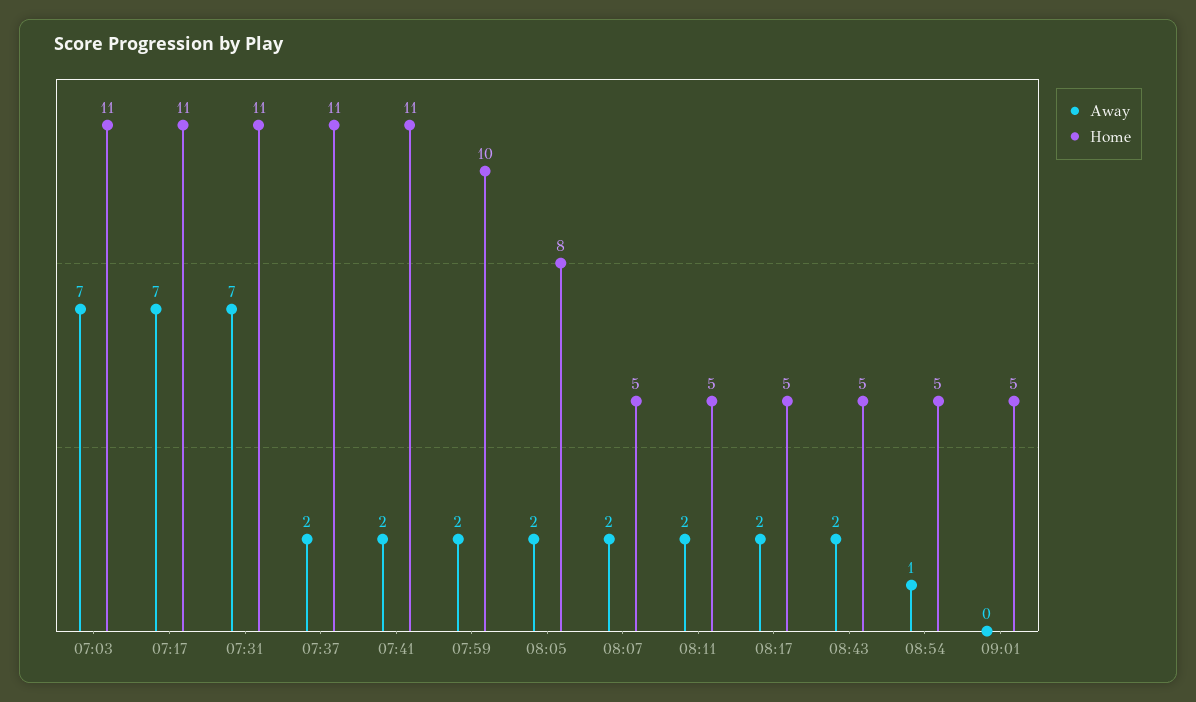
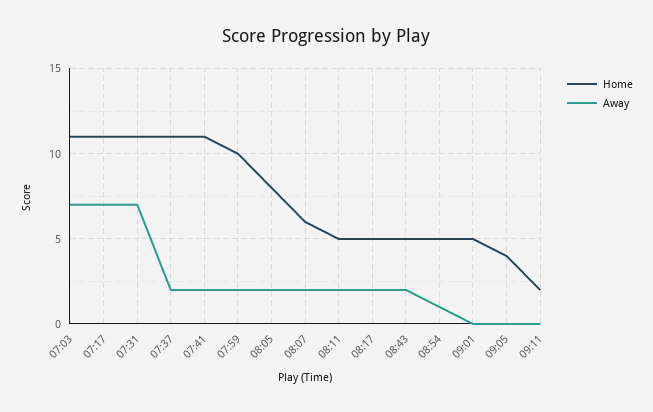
Home, 08:07: 5 -> 6
Home, 09:05: none -> 4
Away, 09:05: none -> 0
Home, 09:11: none -> 2
Away, 09:11: none -> 0

